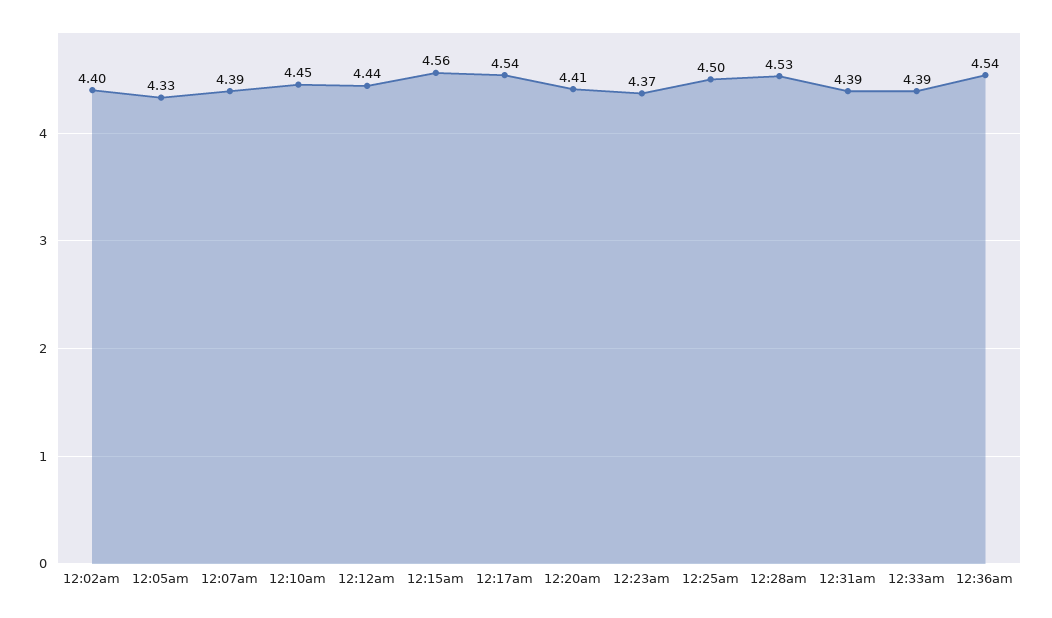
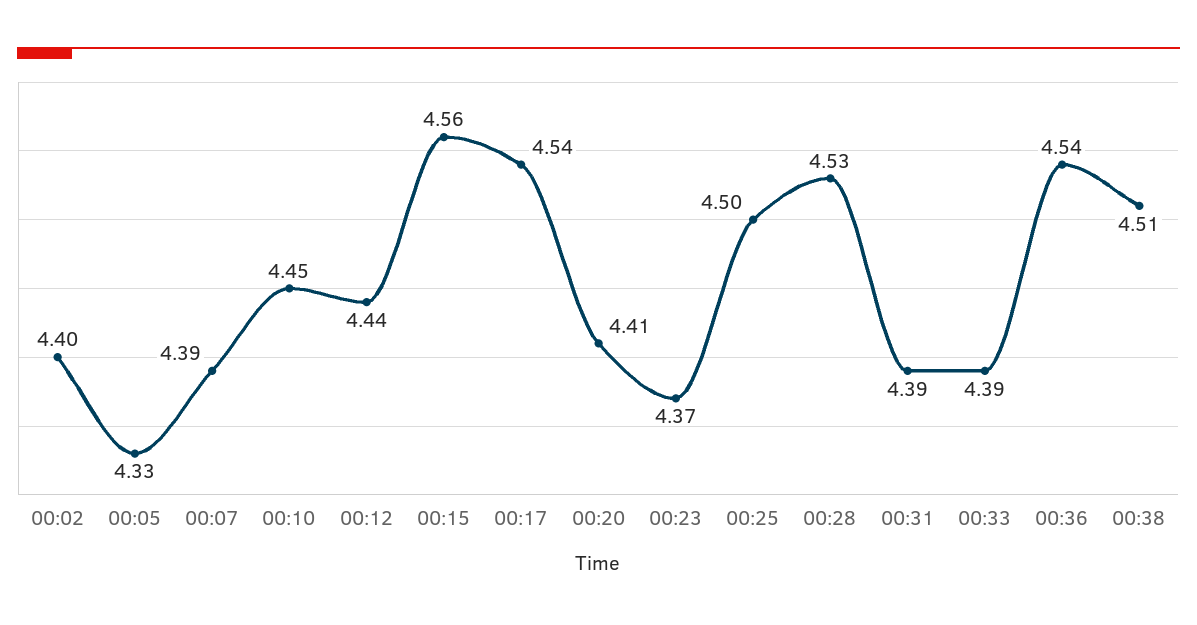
00:38: none -> 4.51

